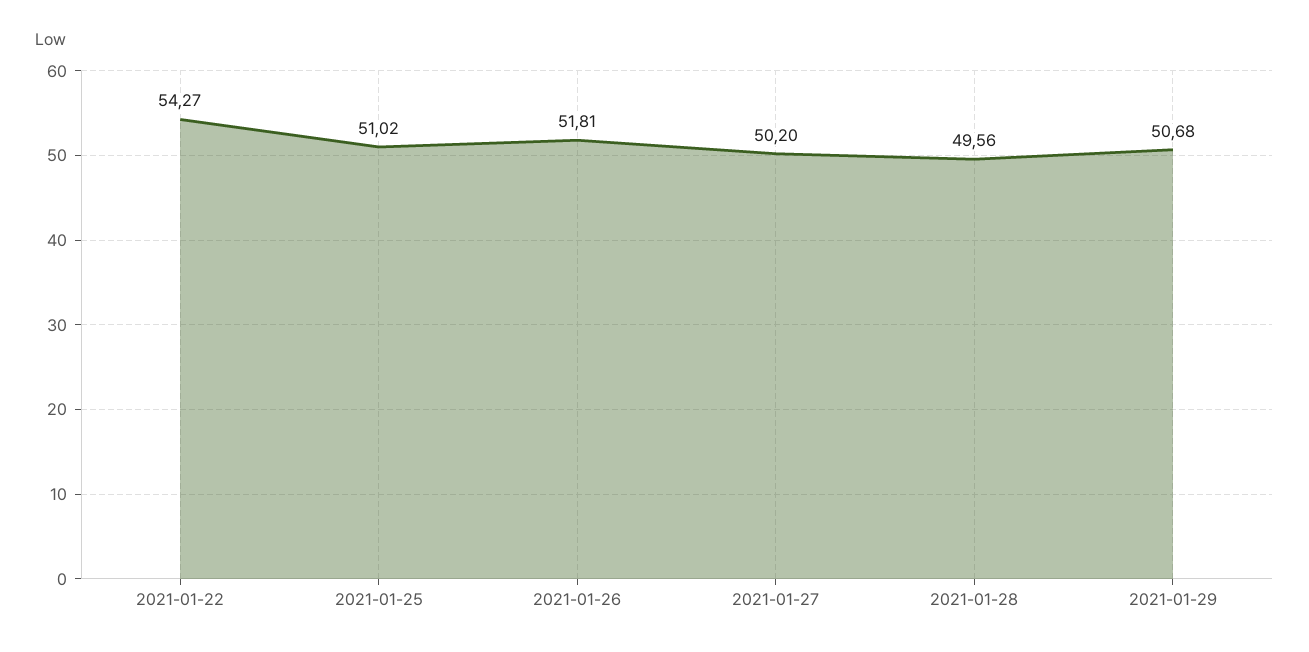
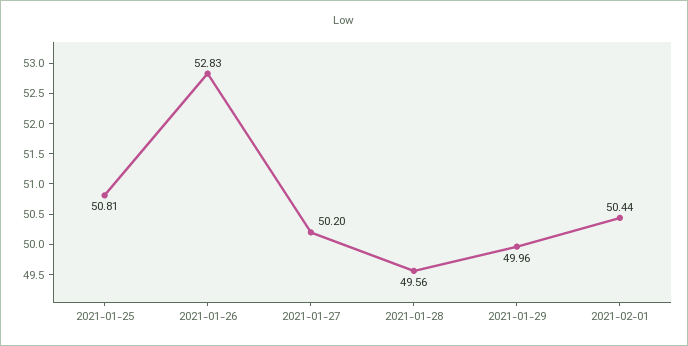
2021-01-22: 54.27 -> none
2021-01-25: 51.02 -> 50.81
2021-01-26: 51.81 -> 52.83
2021-01-29: 50.68 -> 49.96
2021-02-01: none -> 50.44

